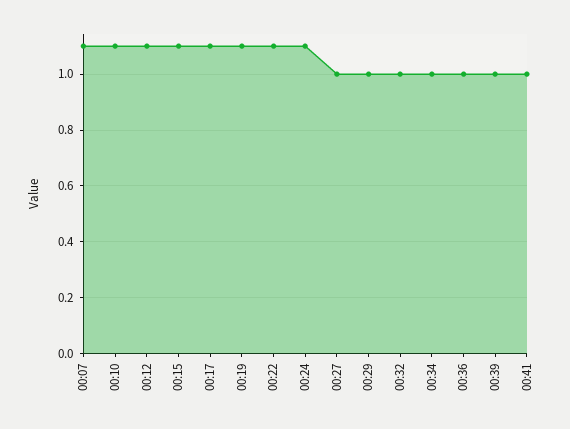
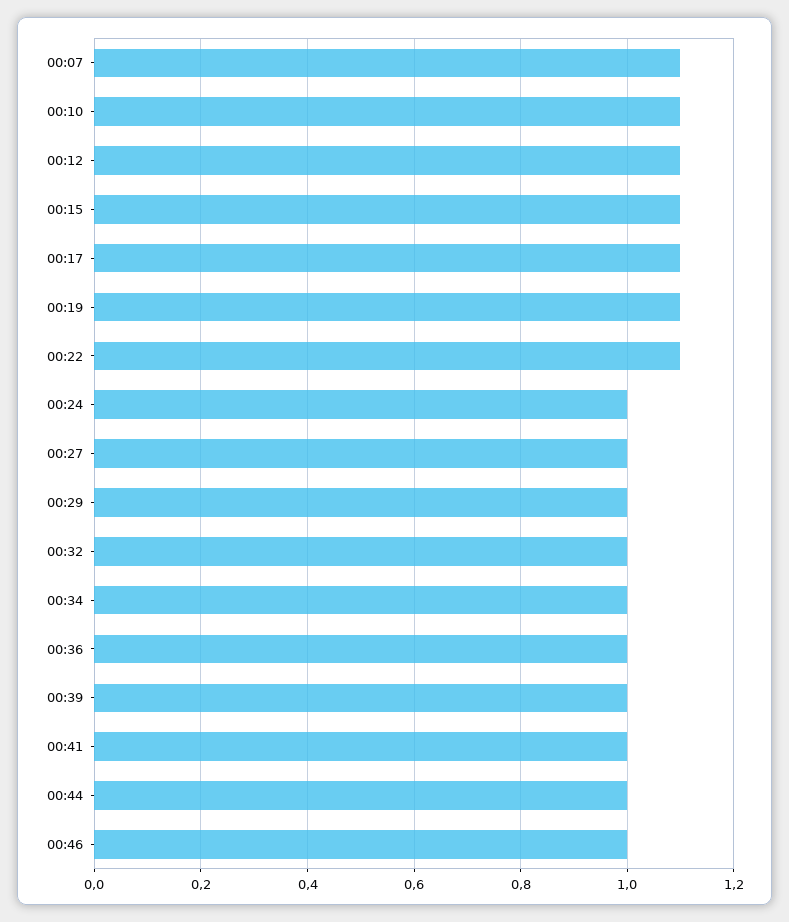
00:24: 1.1 -> 1
00:44: none -> 1
00:46: none -> 1

